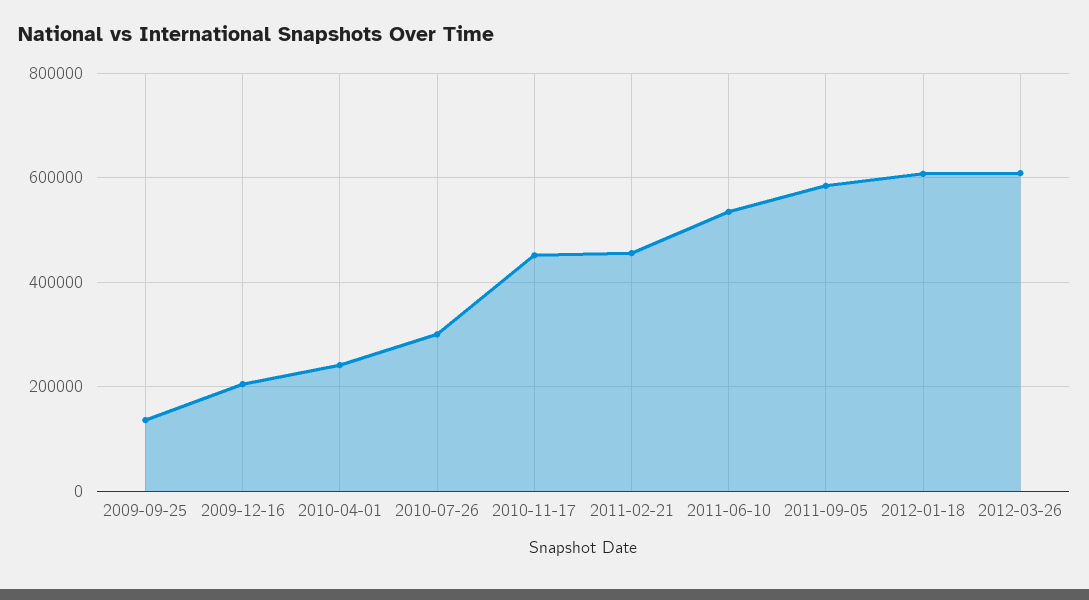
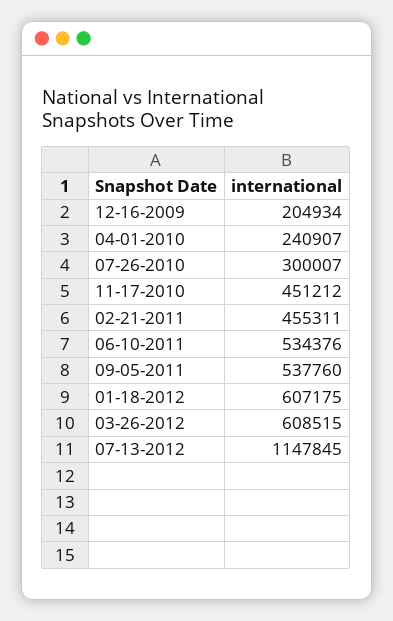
2009-09-25: 140000 -> none
2011-09-05: 580000 -> 537760
07-13-2012: none -> 1147845

